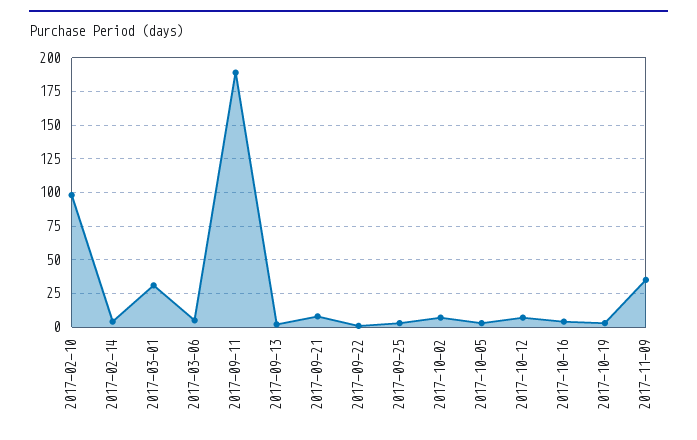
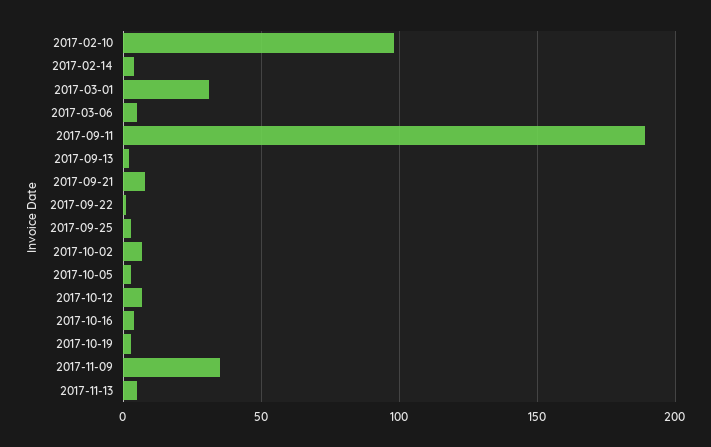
2017-11-13: none -> 5

